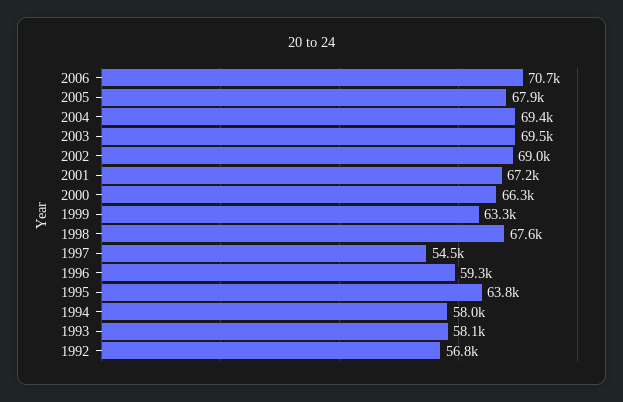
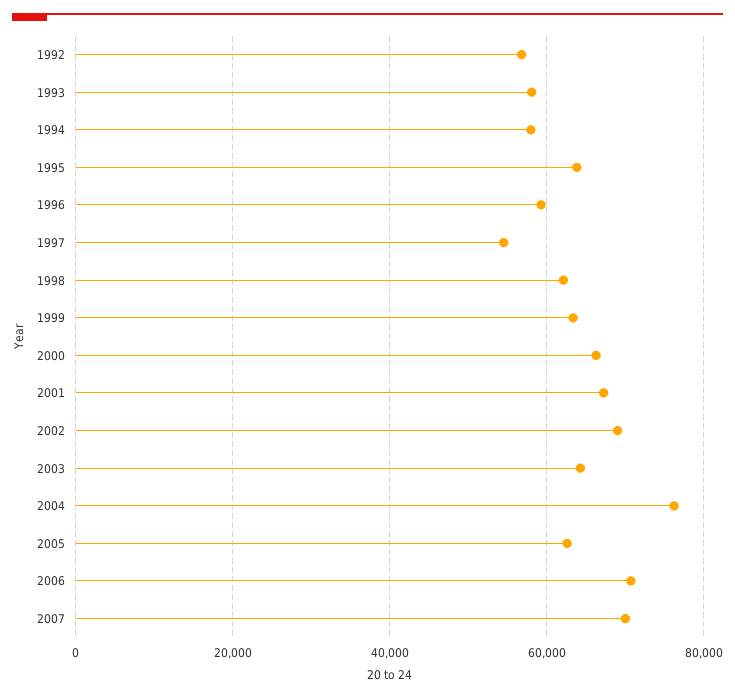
2005: 67900 -> 62000
2004: 69400 -> 76000
2003: 69500 -> 64000
1998: 67600 -> 62000
2007: none -> 70000

